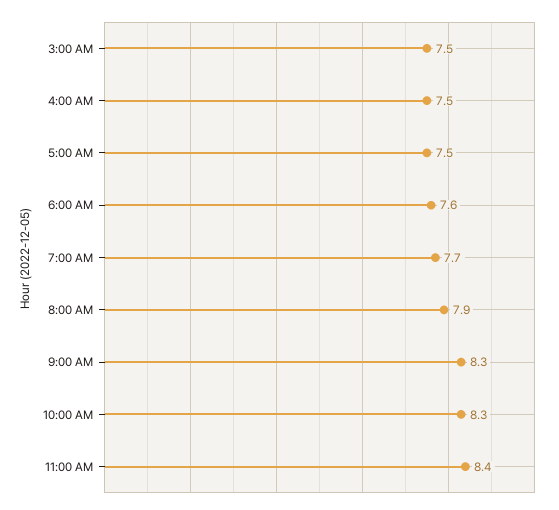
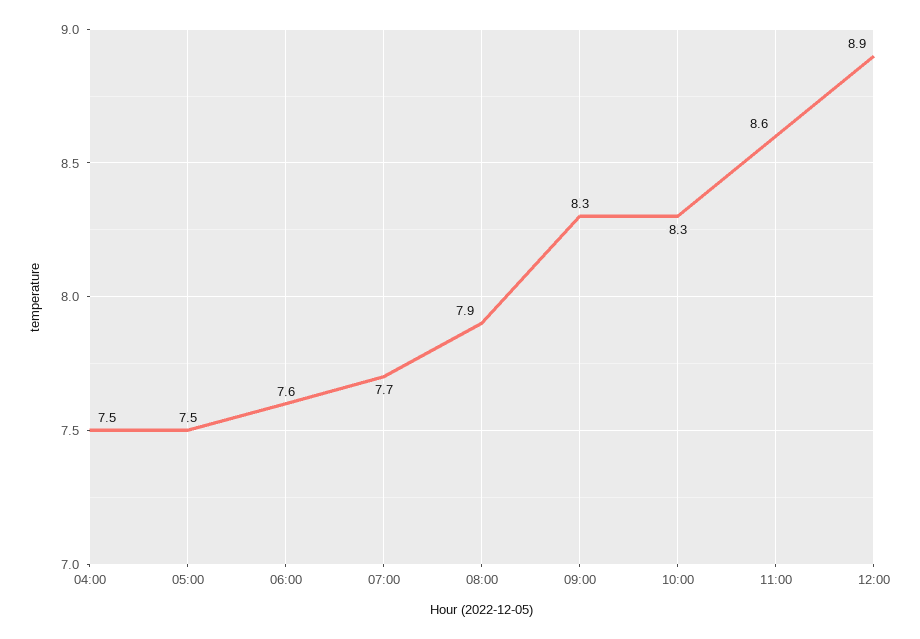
3:00 AM: 7.5 -> none
11:00 AM: 8.4 -> 8.6
12:00: none -> 8.9

